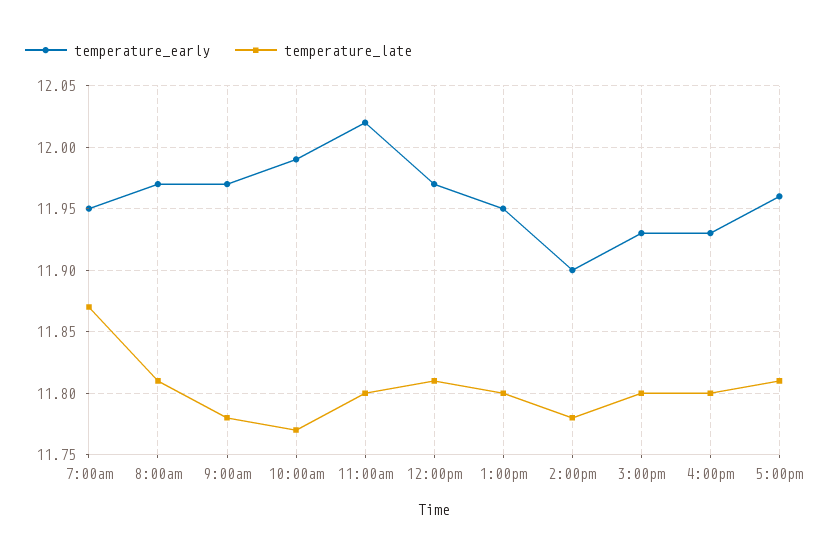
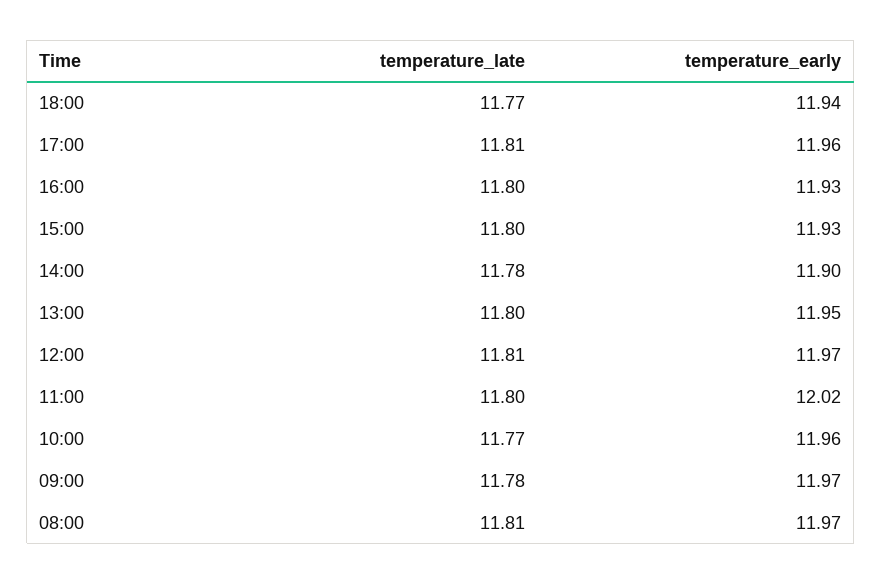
temperature_early, 7:00am: 11.95 -> none
temperature_late, 7:00am: 11.87 -> none
temperature_early, 10:00am: 11.99 -> 11.96
temperature_late, 18:00: none -> 11.77
temperature_early, 18:00: none -> 11.94

